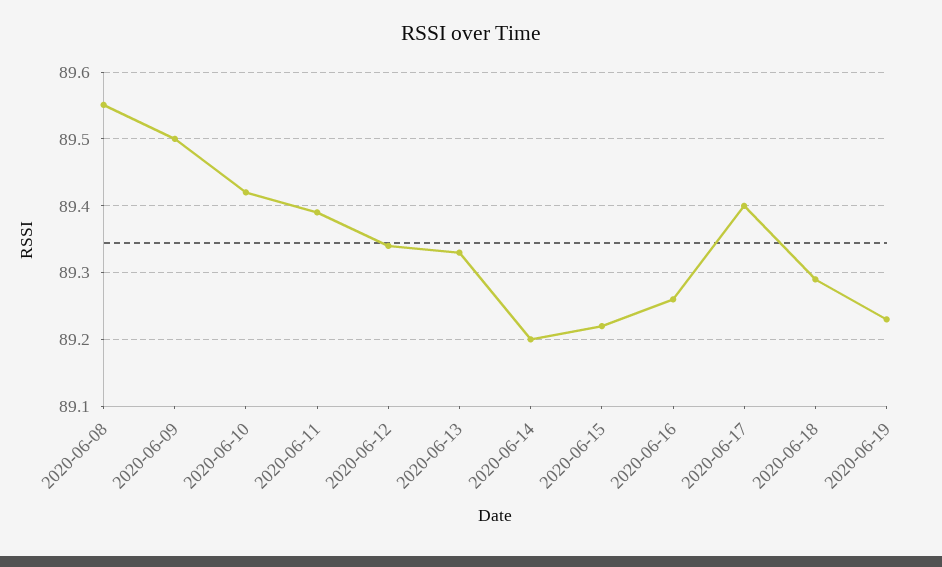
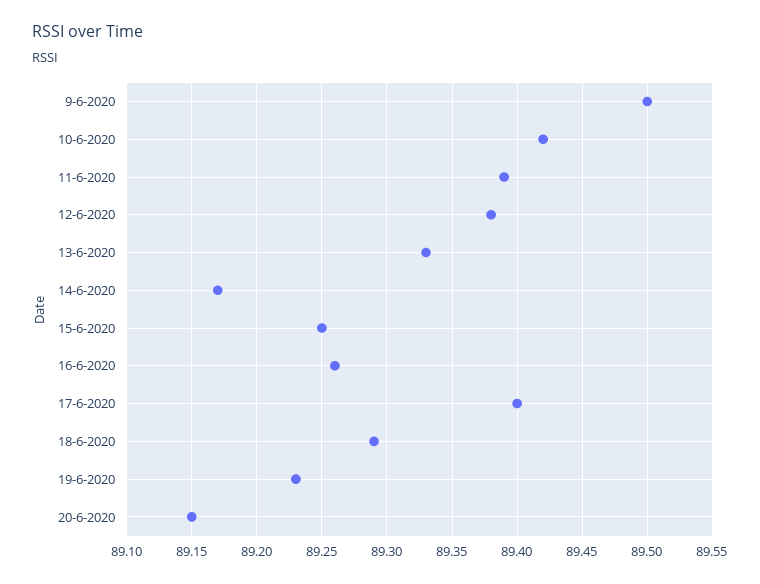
2020-06-08: 89.55 -> none
2020-06-12: 89.34 -> 89.38
2020-06-14: 89.2 -> 89.17
2020-06-15: 89.22 -> 89.25
20-6-2020: none -> 89.15

